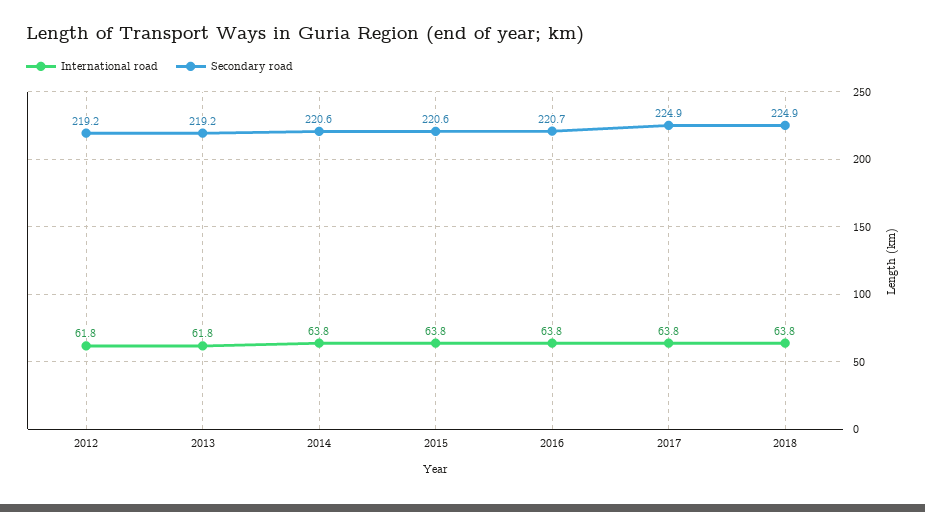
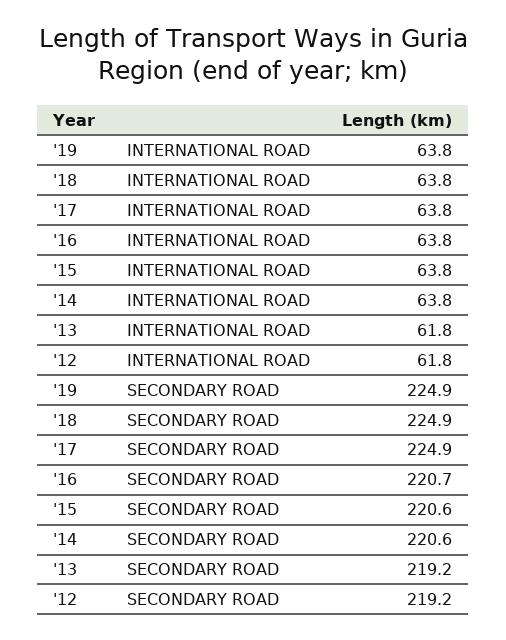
International road, '19: none -> 63.8
Secondary road, '19: none -> 224.9

